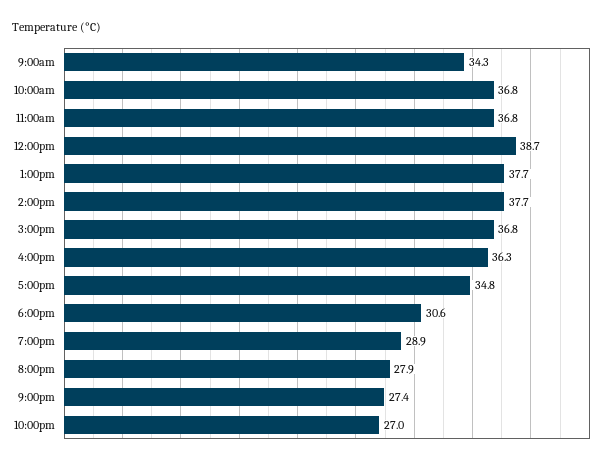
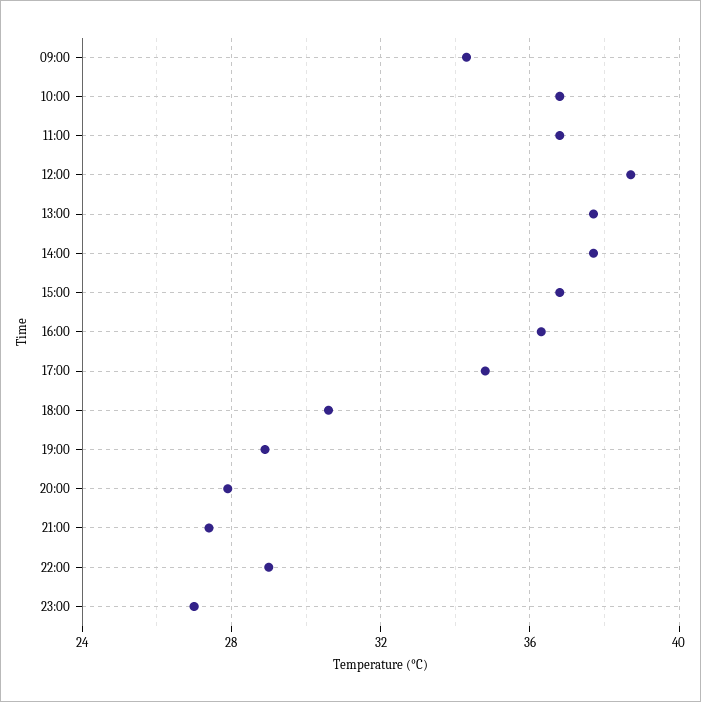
10:00pm: 27 -> 29
23:00: none -> 27

